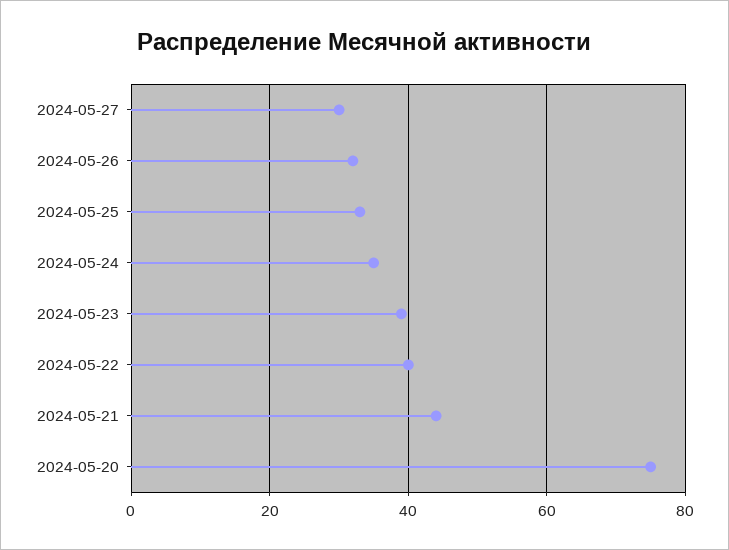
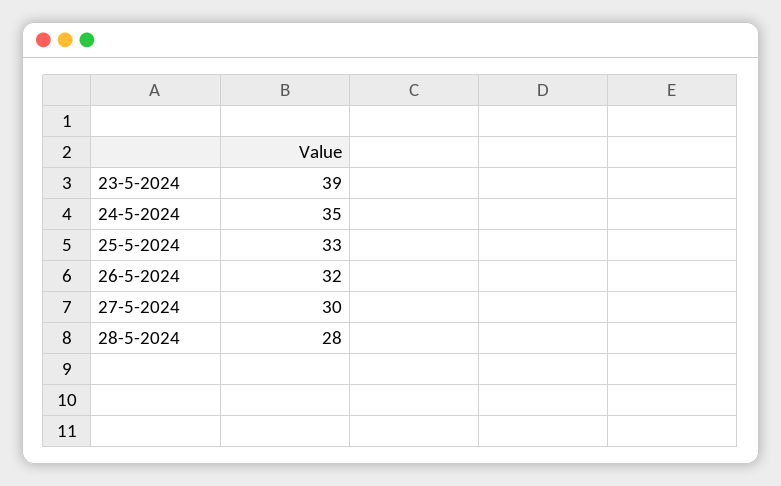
2024-05-22: 40 -> none
2024-05-21: 45 -> none
2024-05-20: 75 -> none
28-5-2024: none -> 28

